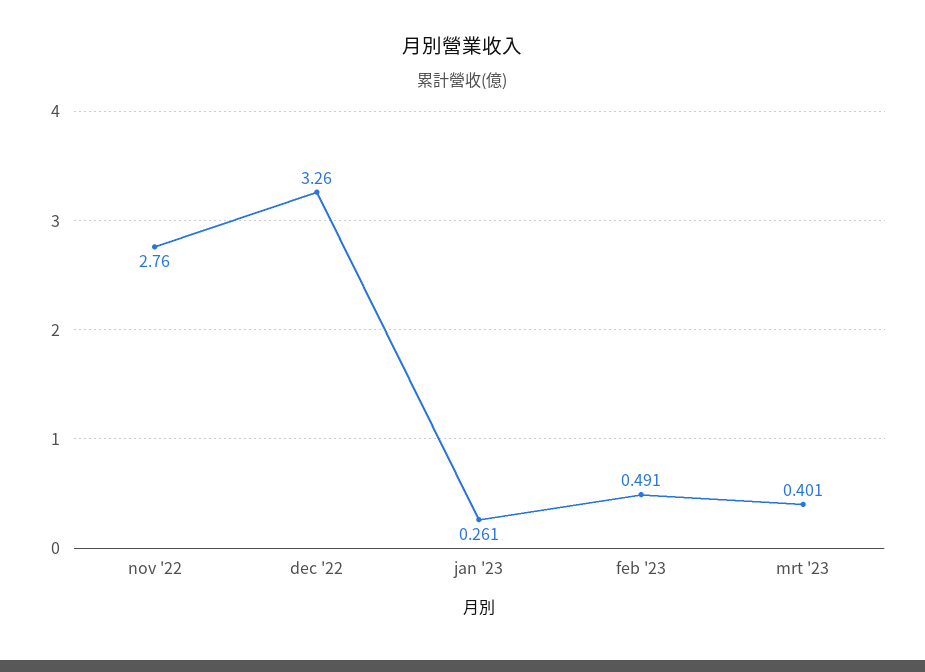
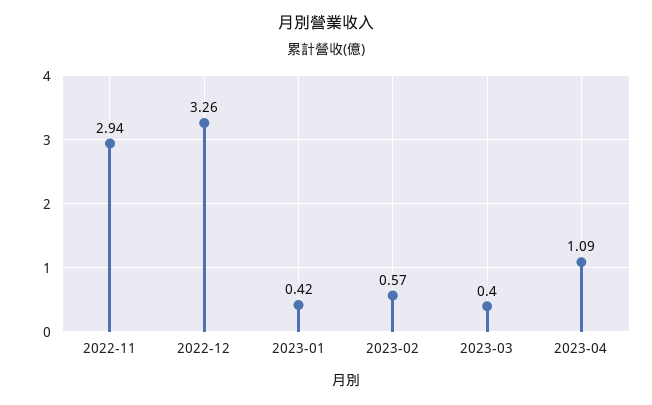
nov '22: 2.76 -> 2.94
jan '23: 0.261 -> 0.42
feb '23: 0.491 -> 0.57
2023-04: none -> 1.09

